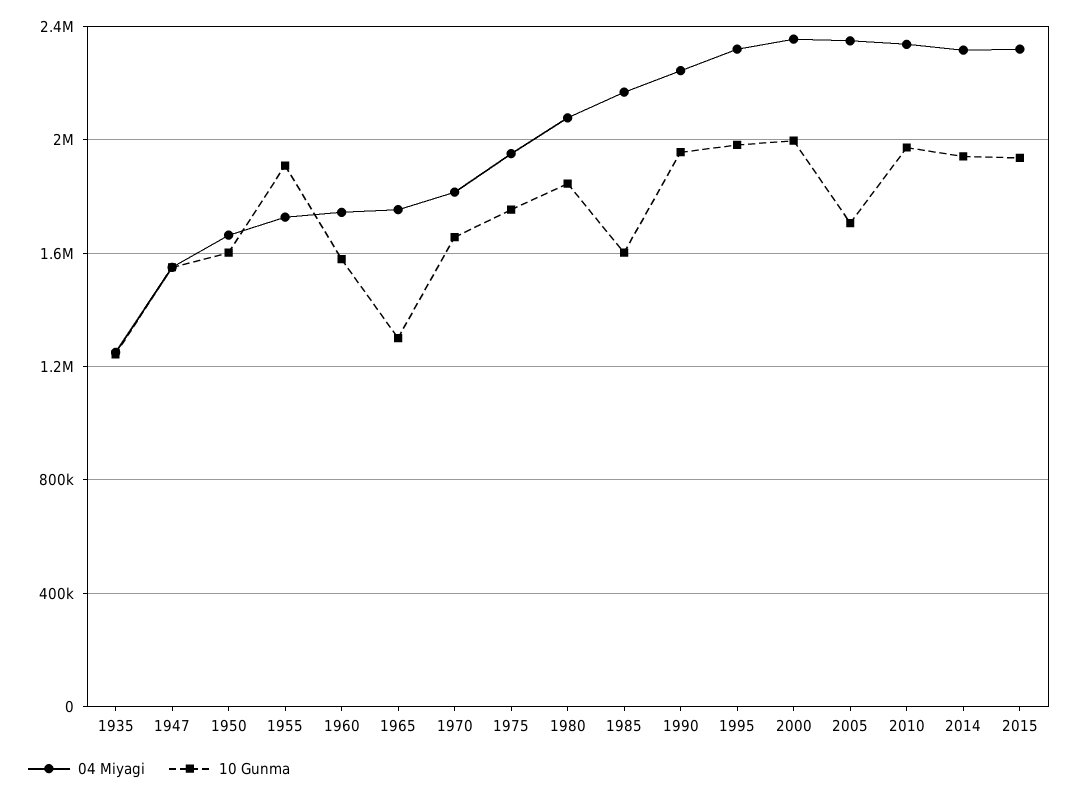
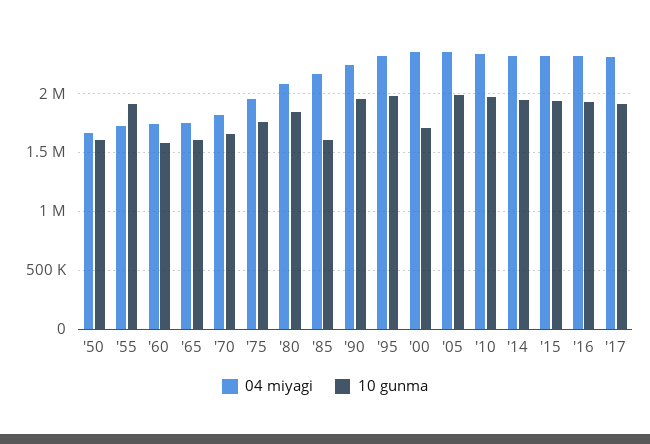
04 Miyagi, 1935: 1250000 -> none
10 Gunma, 1935: 1250000 -> none
04 Miyagi, 1947: 1550000 -> none
10 Gunma, 1947: 1550000 -> none
10 Gunma, 1965: 1300000 -> 1600000
10 Gunma, 2000: 2000000 -> 1700000
10 Gunma, 2005: 1700000 -> 2000000
04 Miyagi, '16: none -> 2300000
10 Gunma, '16: none -> 1900000
04 Miyagi, '17: none -> 2300000
10 Gunma, '17: none -> 1900000

